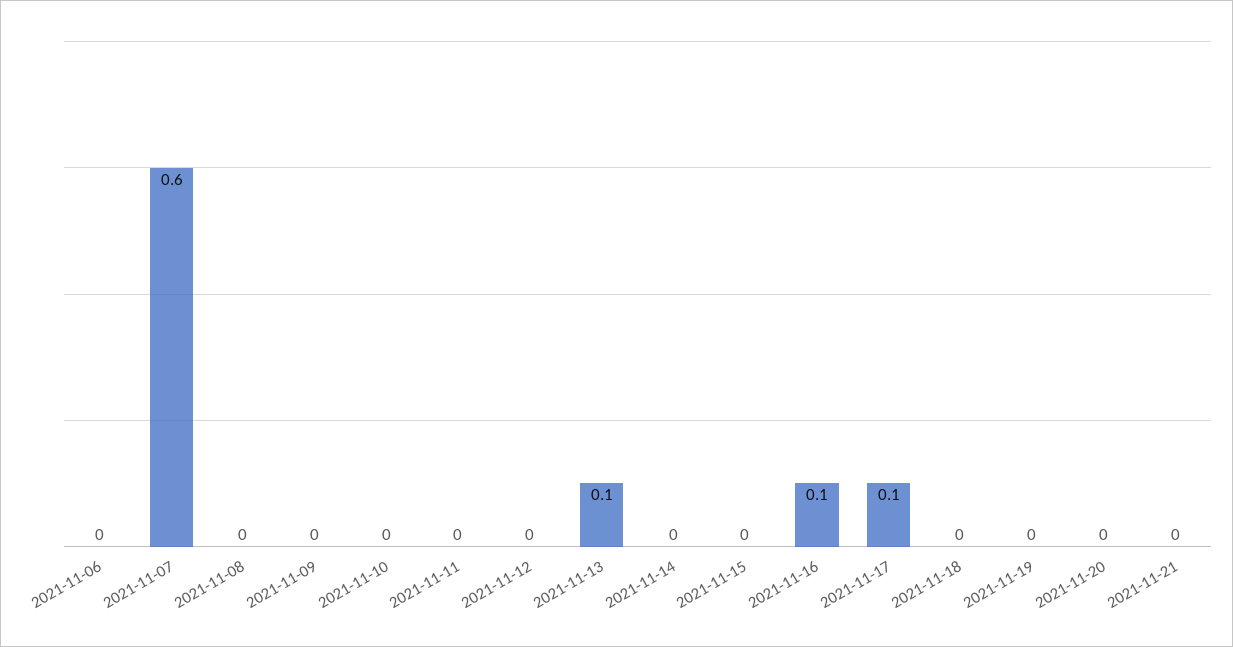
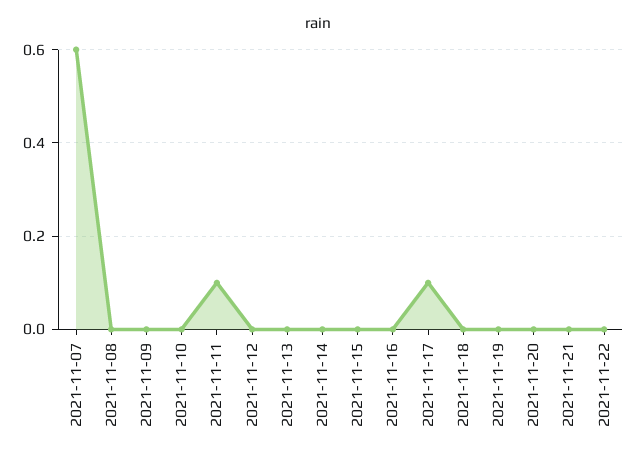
2021-11-06: 0 -> none
2021-11-11: 0 -> 0.1
2021-11-13: 0.1 -> 0
2021-11-16: 0.1 -> 0
2021-11-22: none -> 0

